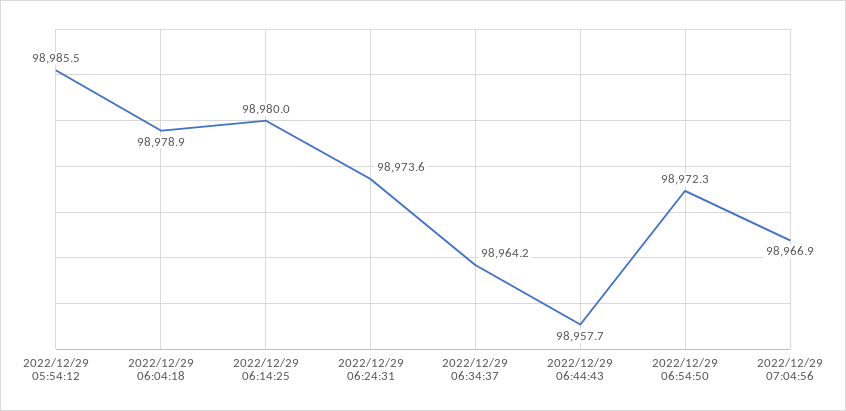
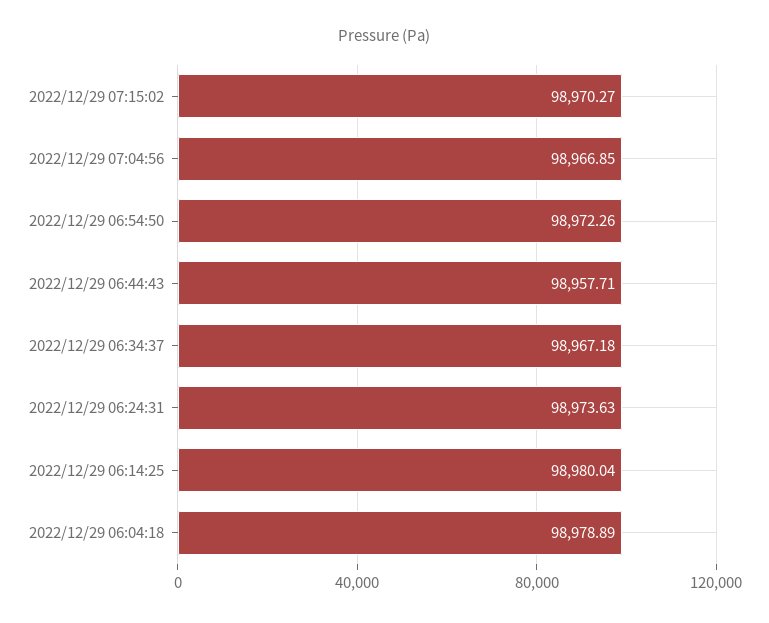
2022/12/29 05:54:12: 98985.5 -> none
2022/12/29 06:34:37: 98964.2 -> 98967.18
2022/12/29 07:15:02: none -> 98970.27

